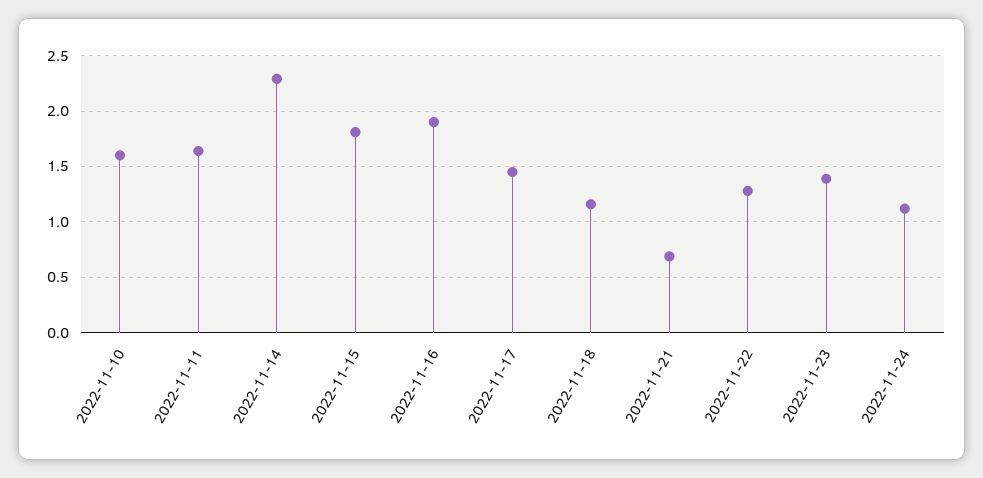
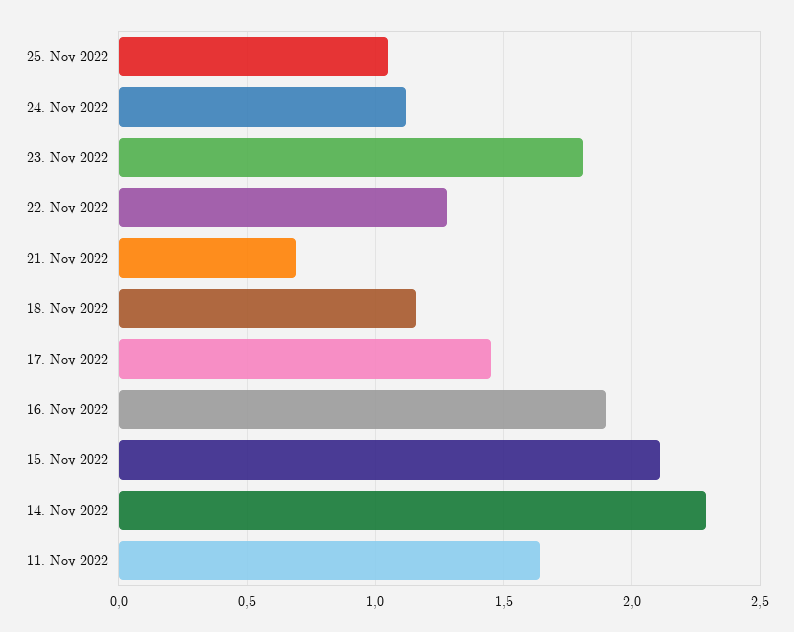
2022-11-10: 1.6 -> none
2022-11-15: 1.8 -> 2.1
2022-11-23: 1.4 -> 1.8
25. Nov 2022: none -> 1.05

